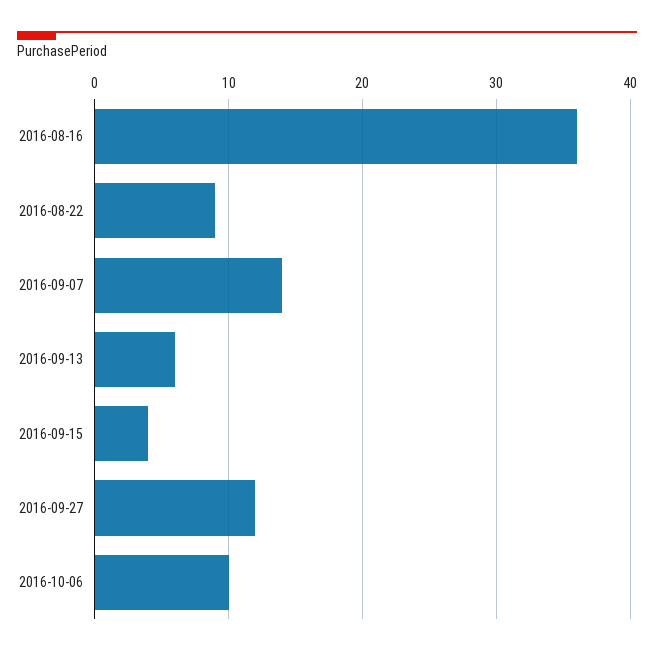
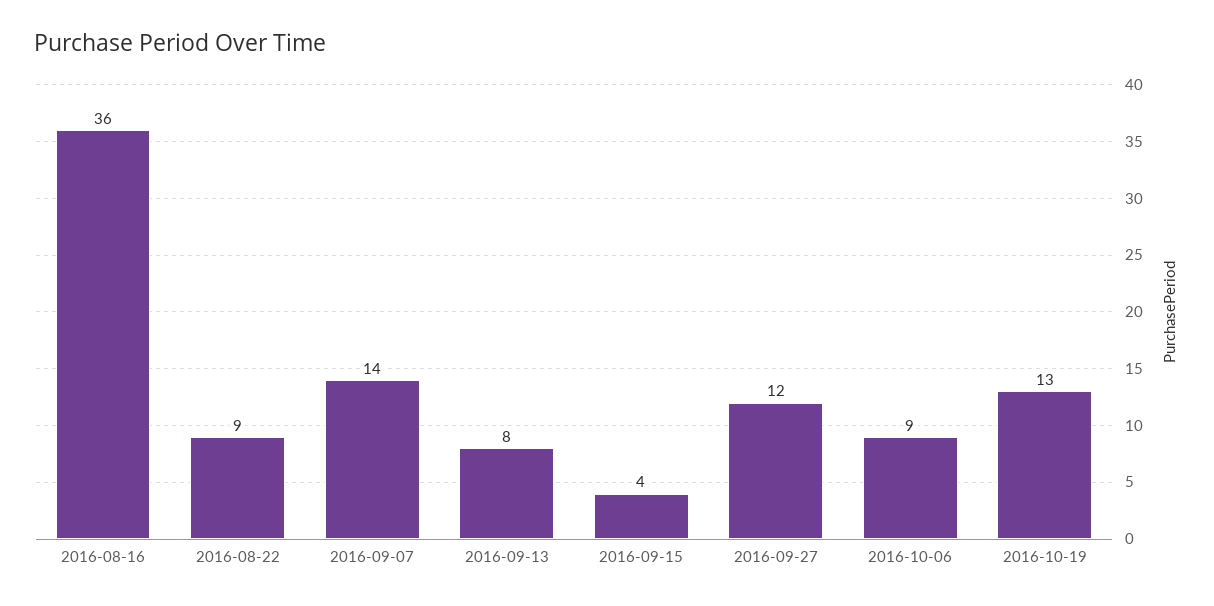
2016-09-13: 6 -> 8
2016-10-06: 10 -> 9
2016-10-19: none -> 13

